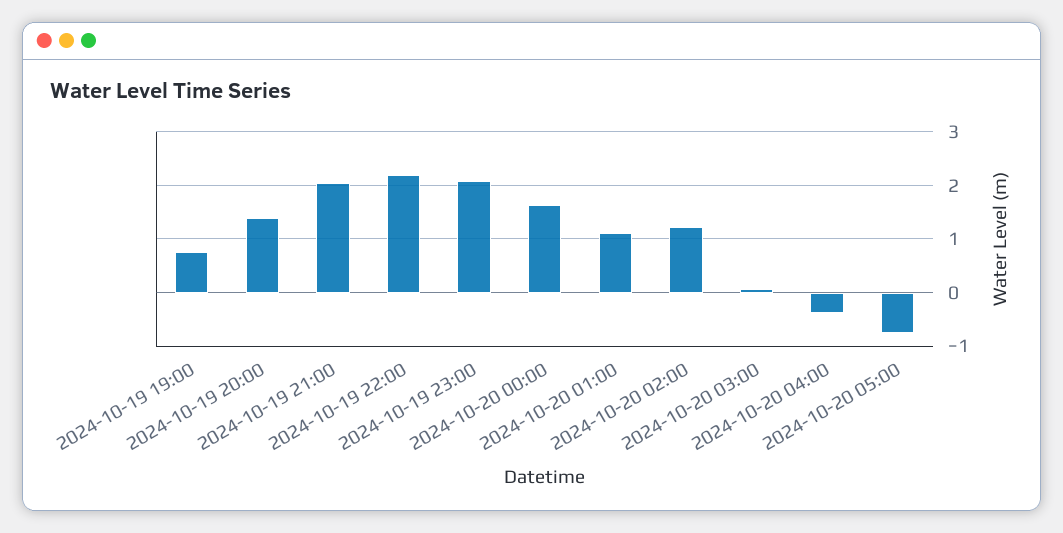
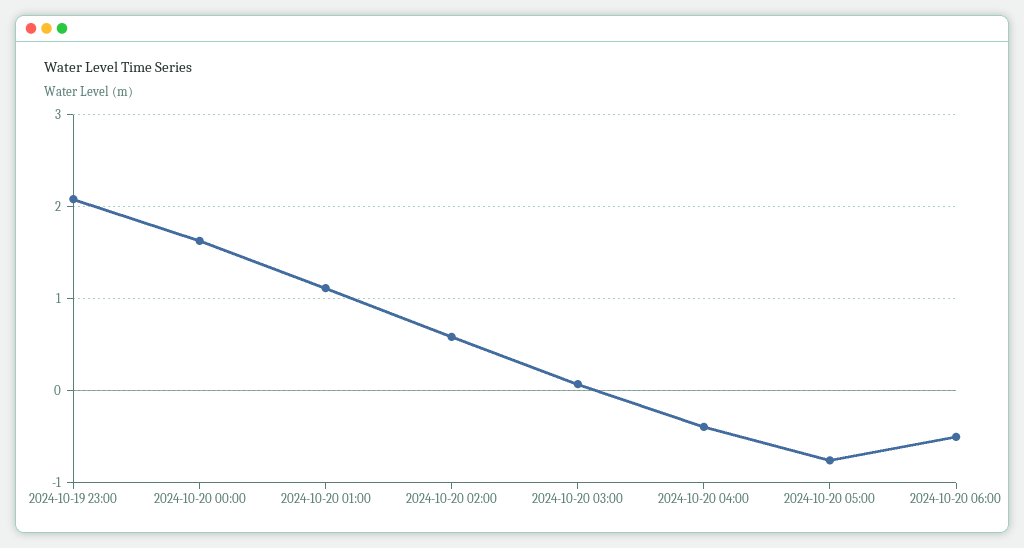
2024-10-19 19:00: 0.8 -> none
2024-10-19 20:00: 1.4 -> none
2024-10-19 21:00: 2 -> none
2024-10-19 22:00: 2.2 -> none
2024-10-20 02:00: 1.2 -> 0.6
2024-10-20 06:00: none -> -0.5

